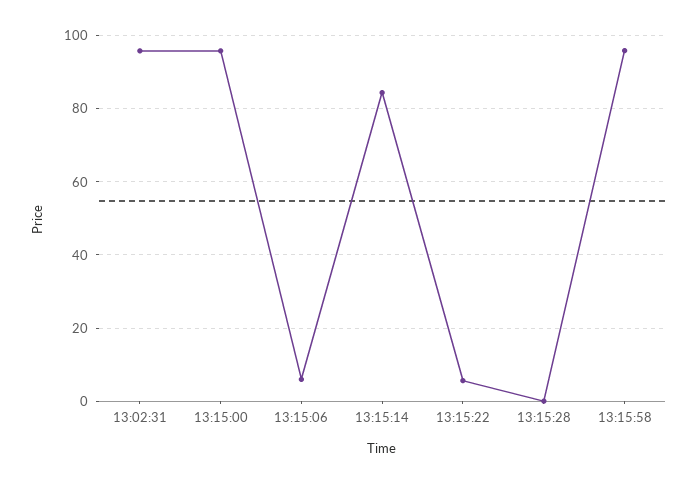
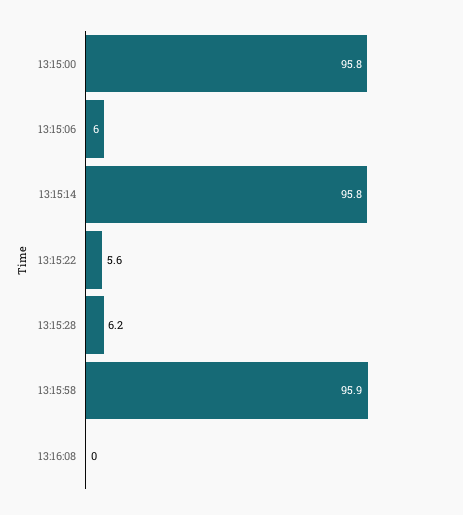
13:02:31: 96 -> none
13:15:14: 84 -> 95.8
13:15:28: 0 -> 6.2
13:16:08: none -> 0

